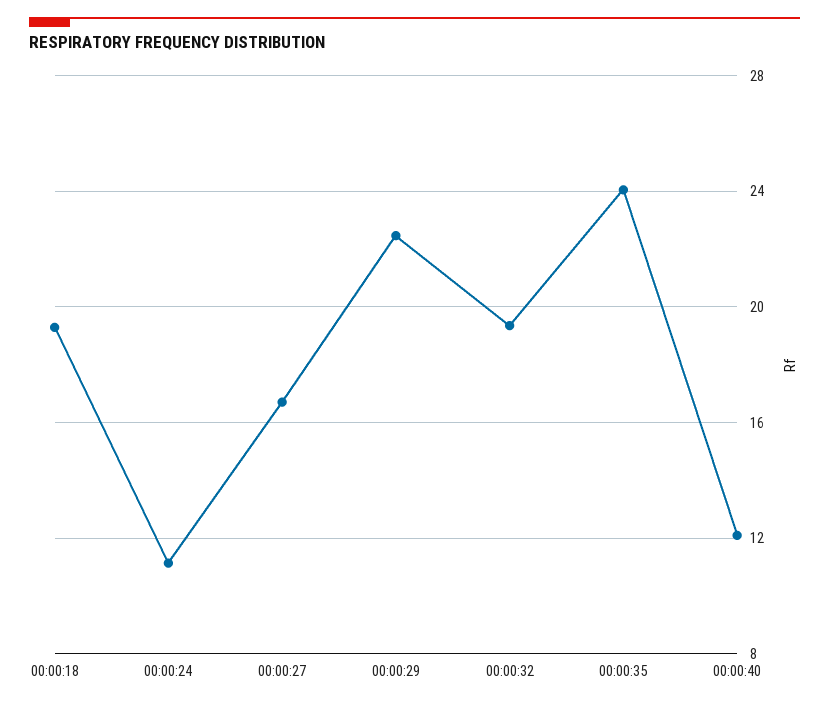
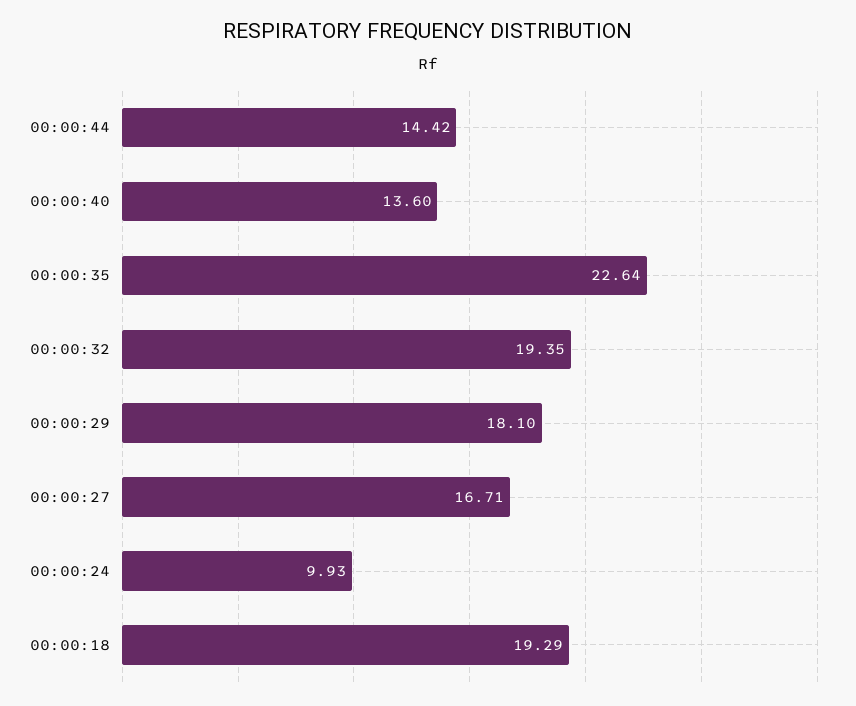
00:00:24: 11 -> 9.93
00:00:29: 22.5 -> 18.1
00:00:35: 24 -> 22.64
00:00:40: 12 -> 13.6
00:00:44: none -> 14.42

